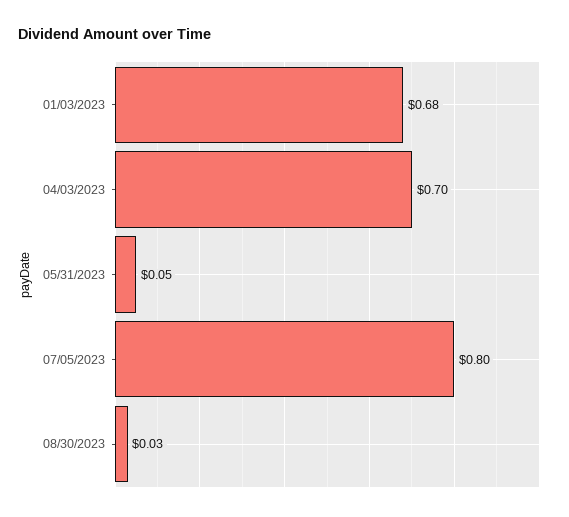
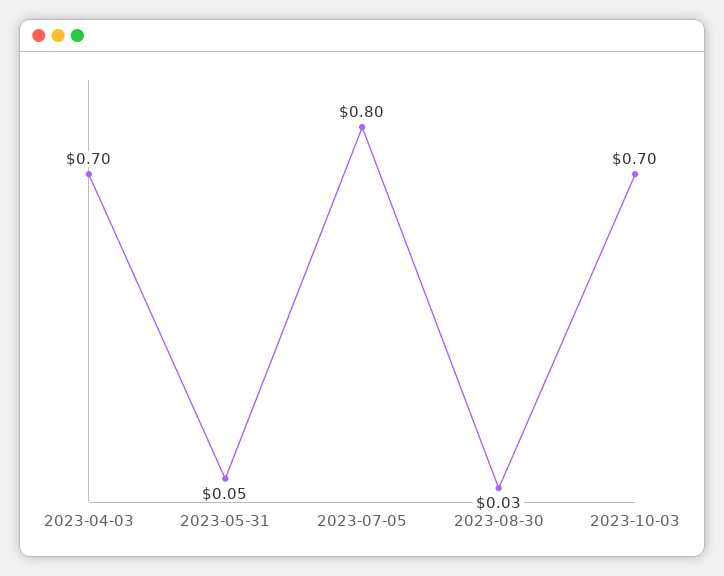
01/03/2023: 0.68 -> none
2023-10-03: none -> 0.7

